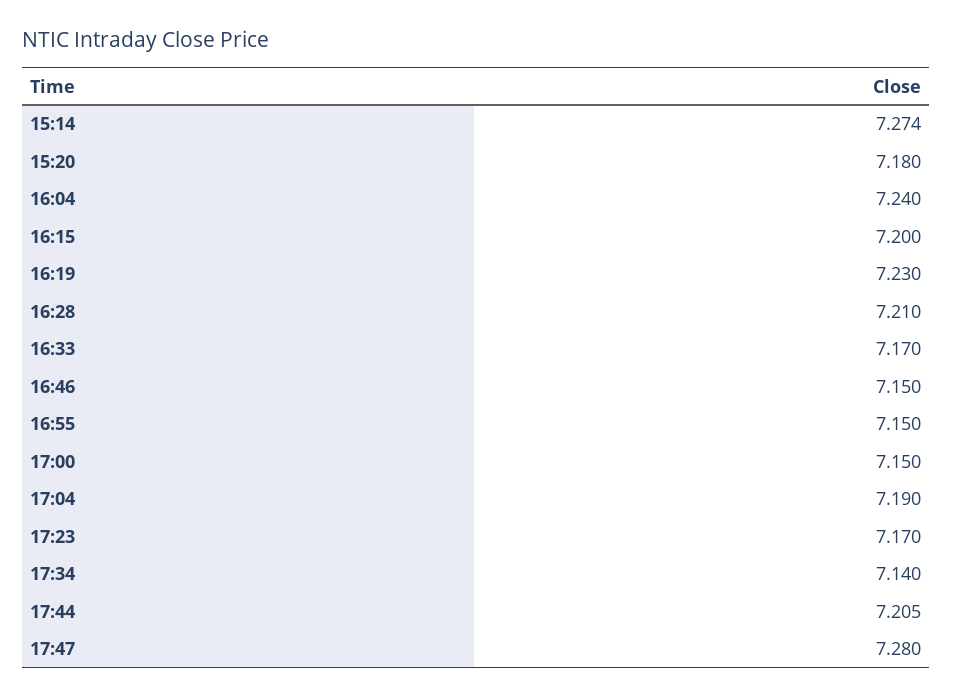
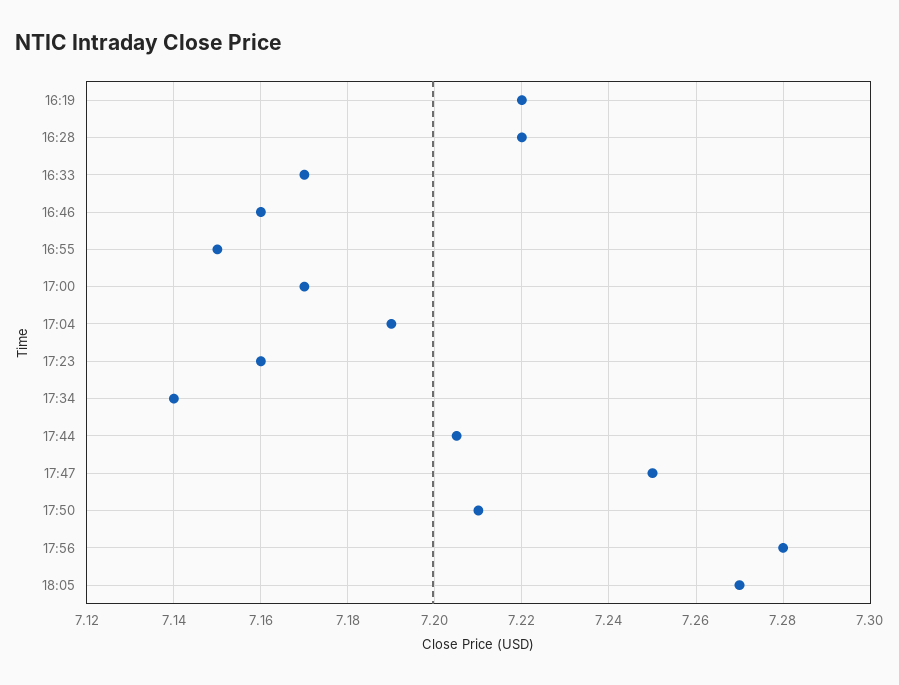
15:14: 7.274 -> none
15:20: 7.18 -> none
16:04: 7.24 -> none
16:15: 7.2 -> none
16:19: 7.23 -> 7.22
16:28: 7.21 -> 7.22
16:46: 7.15 -> 7.16
17:00: 7.15 -> 7.17
17:23: 7.17 -> 7.16
17:47: 7.28 -> 7.25
17:50: none -> 7.21
17:56: none -> 7.28
18:05: none -> 7.27

